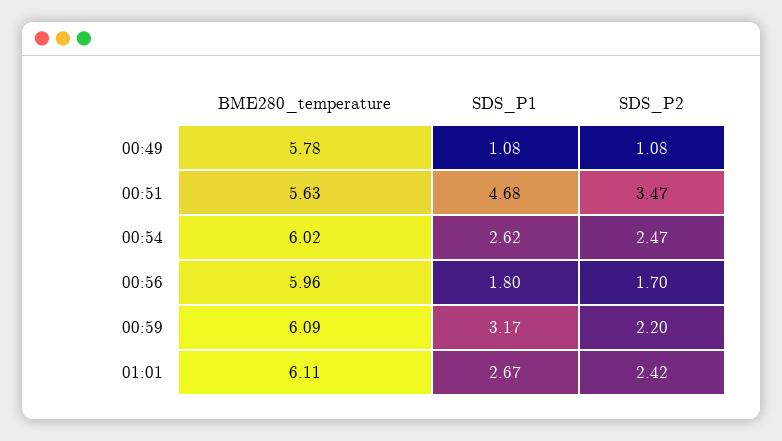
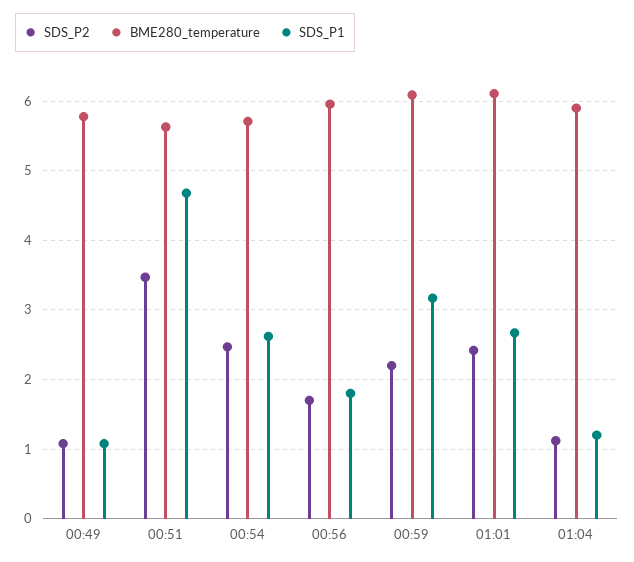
BME280_temperature, 00:54: 6.02 -> 5.7
SDS_P2, 01:04: none -> 1.1
BME280_temperature, 01:04: none -> 5.9
SDS_P1, 01:04: none -> 1.2

